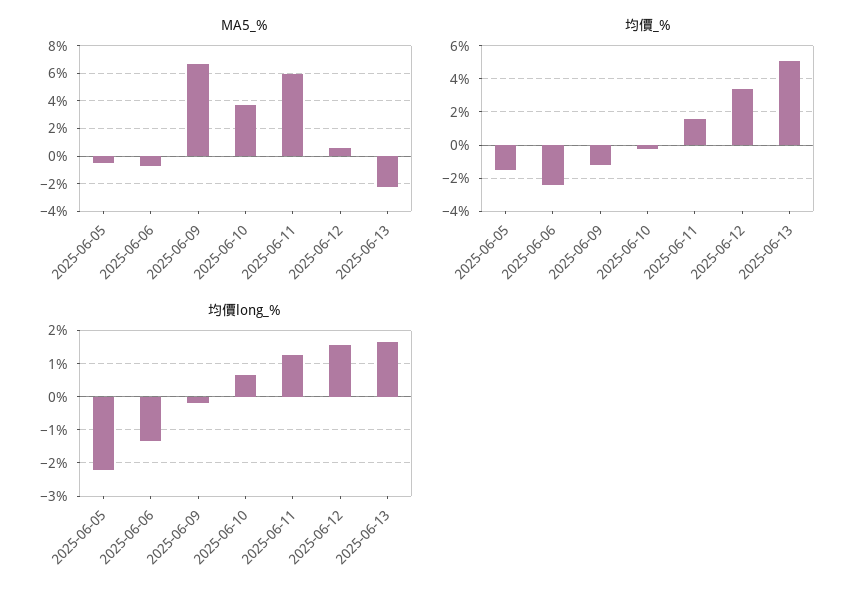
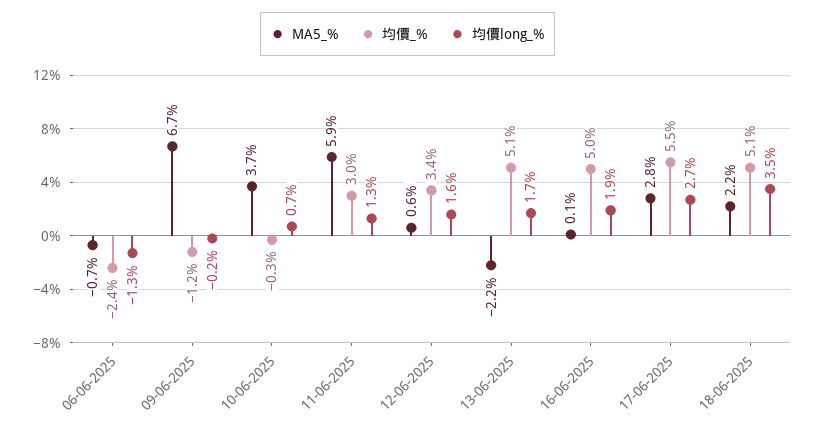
MA5_%, 2025-06-05: -0.5 -> none
均價_%, 2025-06-05: -1.5 -> none
均價_%, 2025-06-11: 1.5 -> 3
均價long_%, 2025-06-05: -2.2 -> none
MA5_%, 16-06-2025: none -> 0.1
均價_%, 16-06-2025: none -> 5
均價long_%, 16-06-2025: none -> 1.9
MA5_%, 17-06-2025: none -> 2.8
均價_%, 17-06-2025: none -> 5.5
均價long_%, 17-06-2025: none -> 2.7
MA5_%, 18-06-2025: none -> 2.2
均價_%, 18-06-2025: none -> 5.1
均價long_%, 18-06-2025: none -> 3.5

